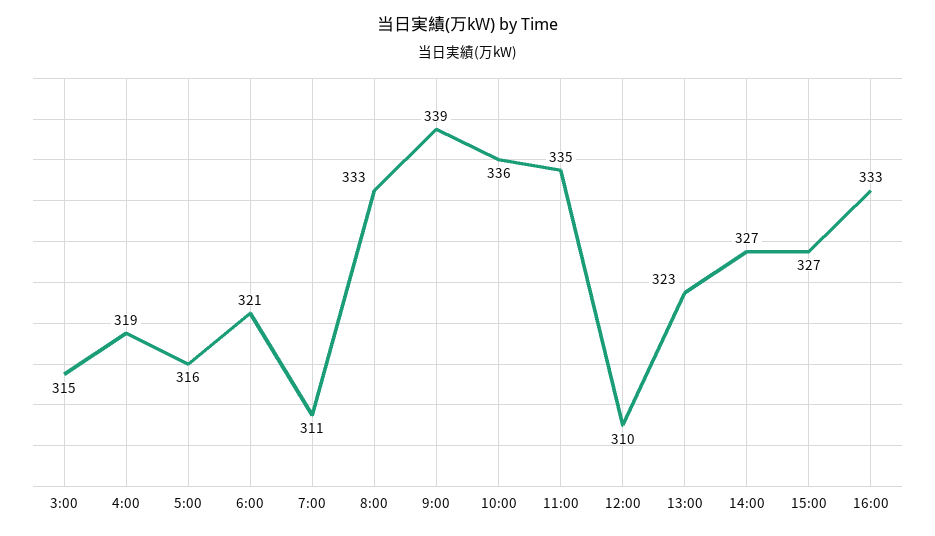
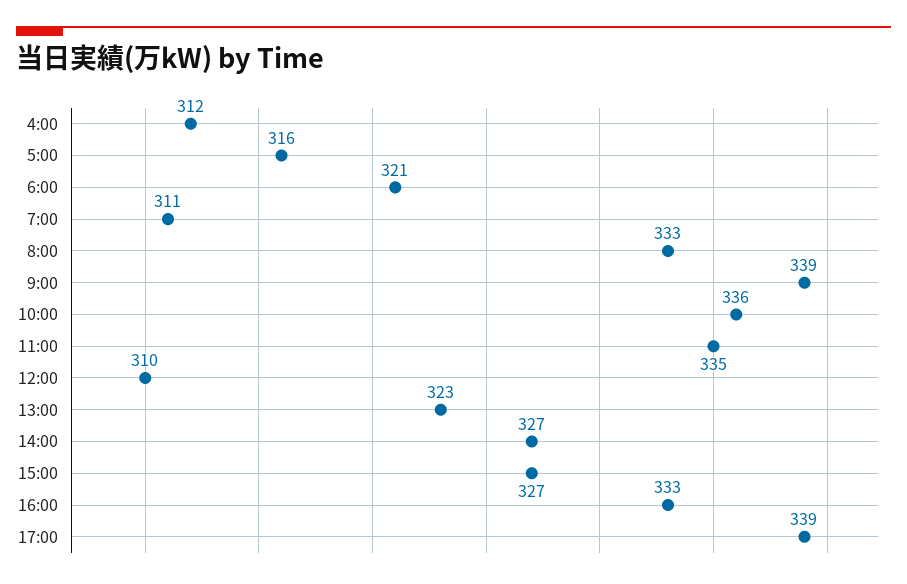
3:00: 315 -> none
4:00: 319 -> 312
17:00: none -> 339

